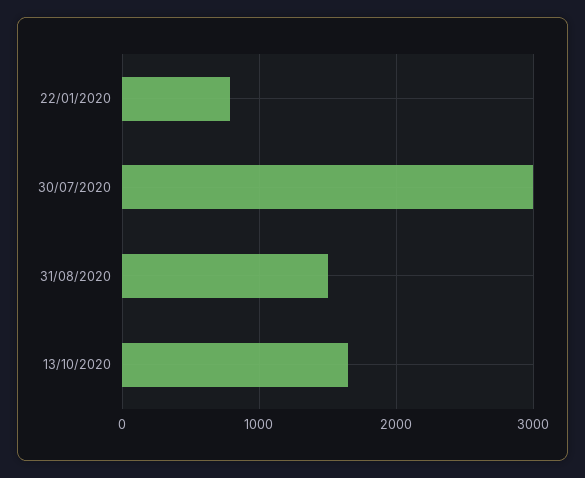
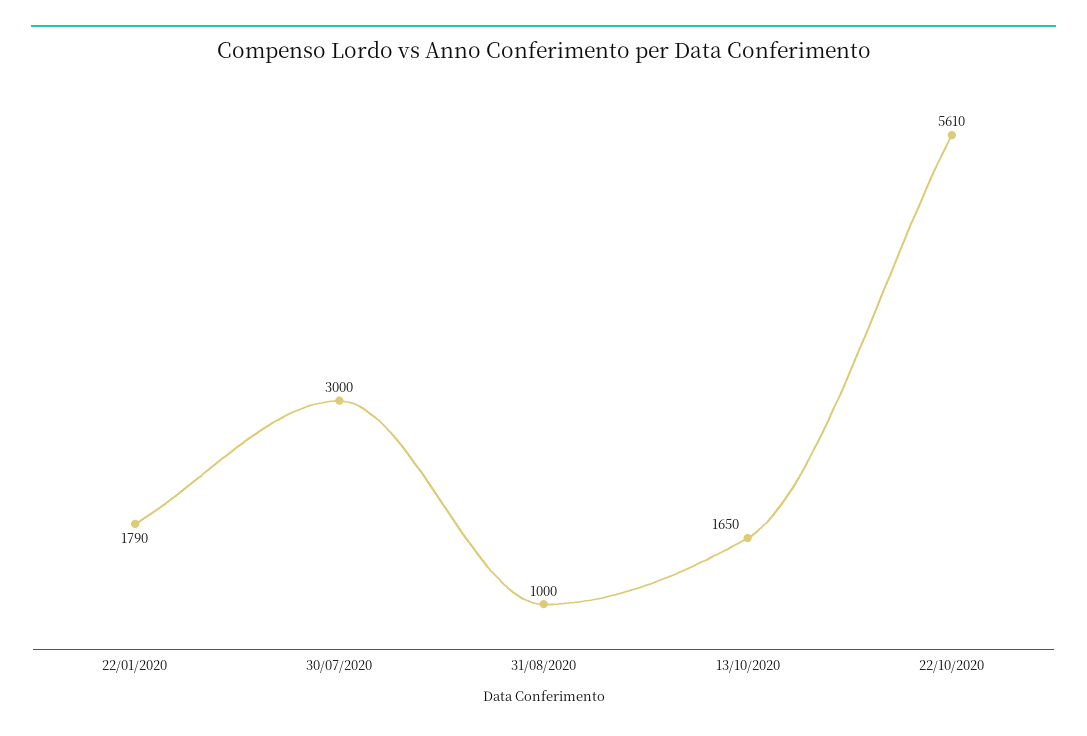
22/01/2020: 800 -> 1790
31/08/2020: 1500 -> 1000
22/10/2020: none -> 5610

